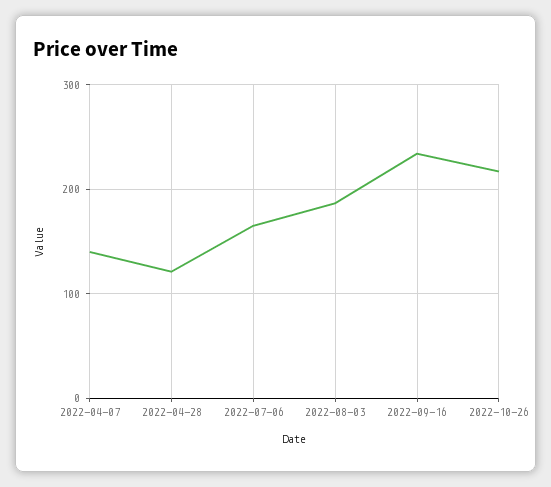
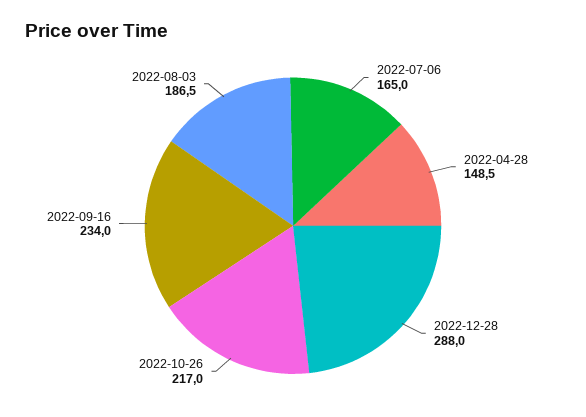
2022-04-07: 140 -> none
2022-04-28: 120 -> 148.5
2022-12-28: none -> 288

